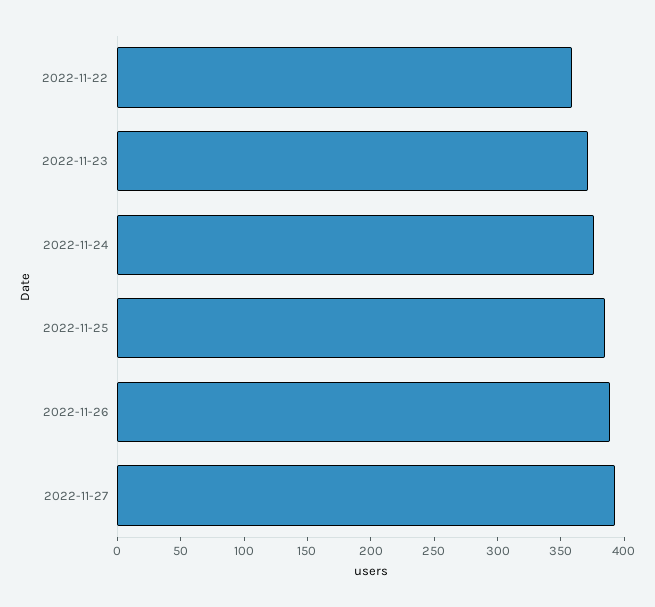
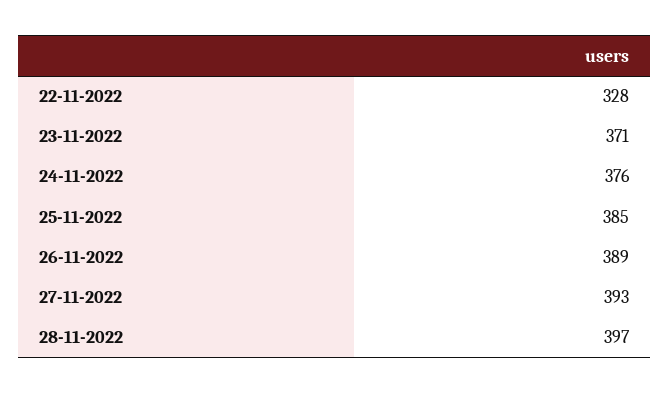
2022-11-22: 360 -> 328
28-11-2022: none -> 397

